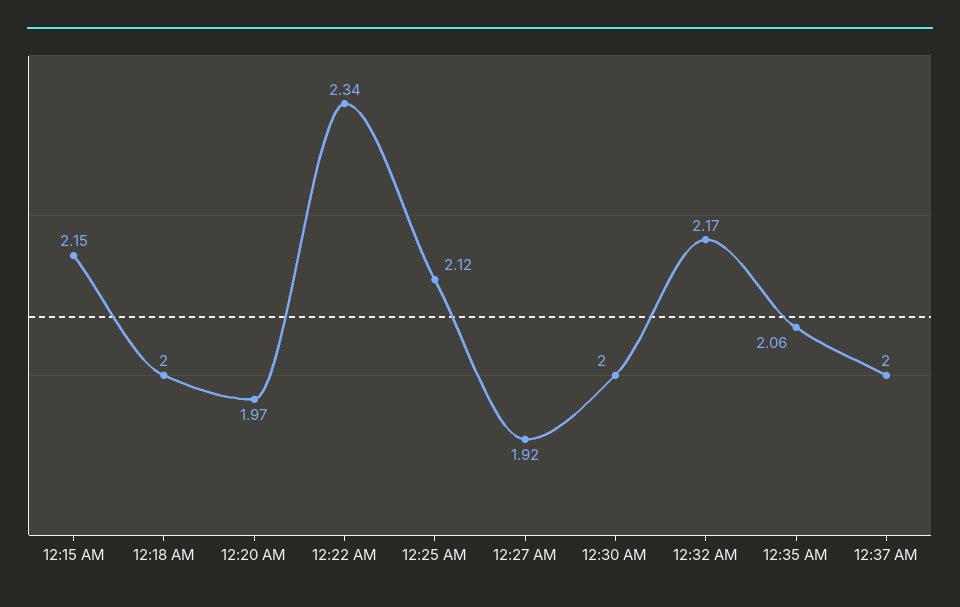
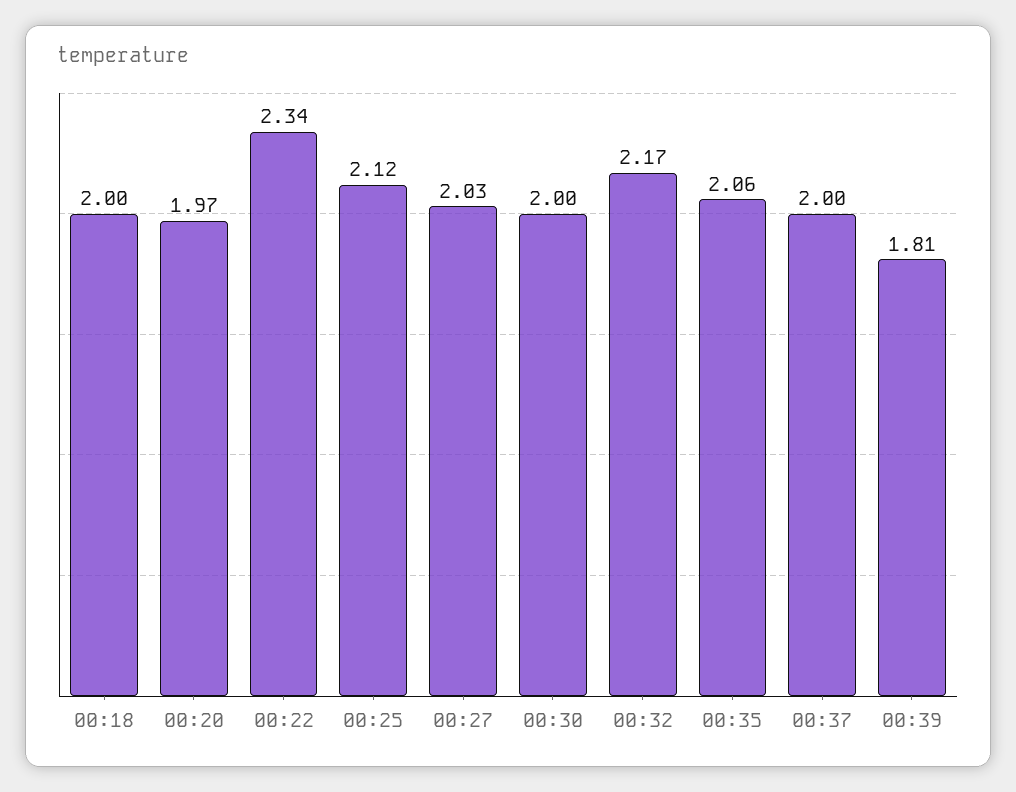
12:15 AM: 2.15 -> none
12:27 AM: 1.92 -> 2.03
00:39: none -> 1.81

